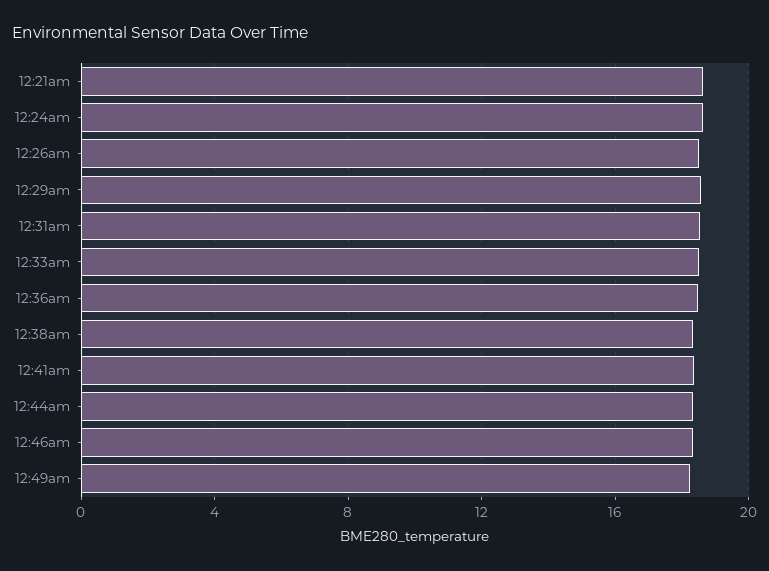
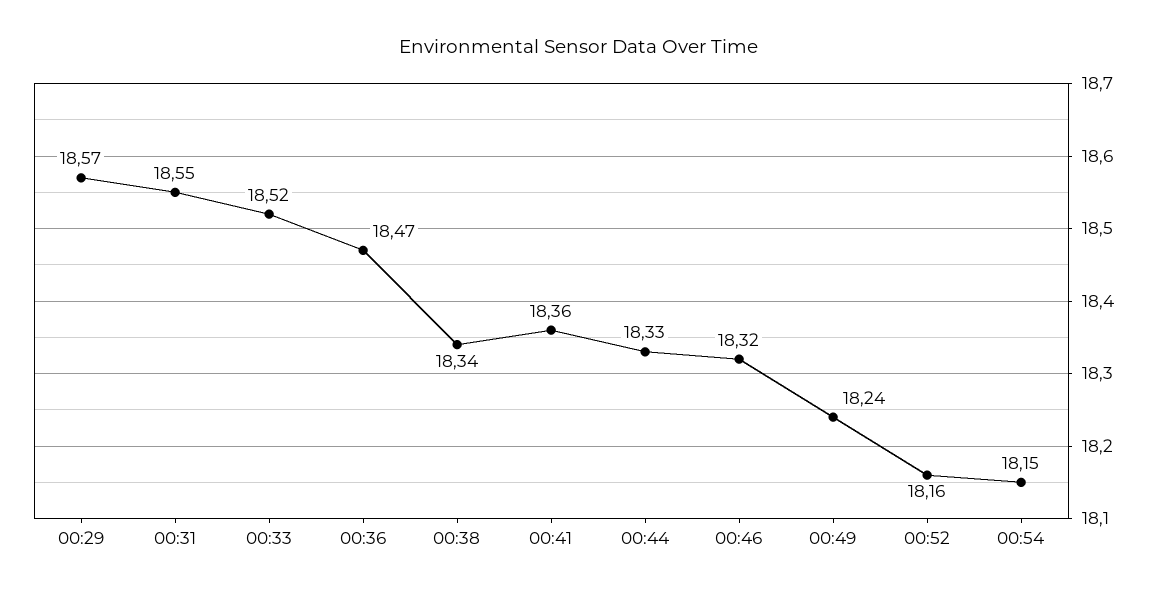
12:21am: 18.5 -> none
12:24am: 18.5 -> none
12:26am: 18.5 -> none
00:52: none -> 18.16
00:54: none -> 18.15

